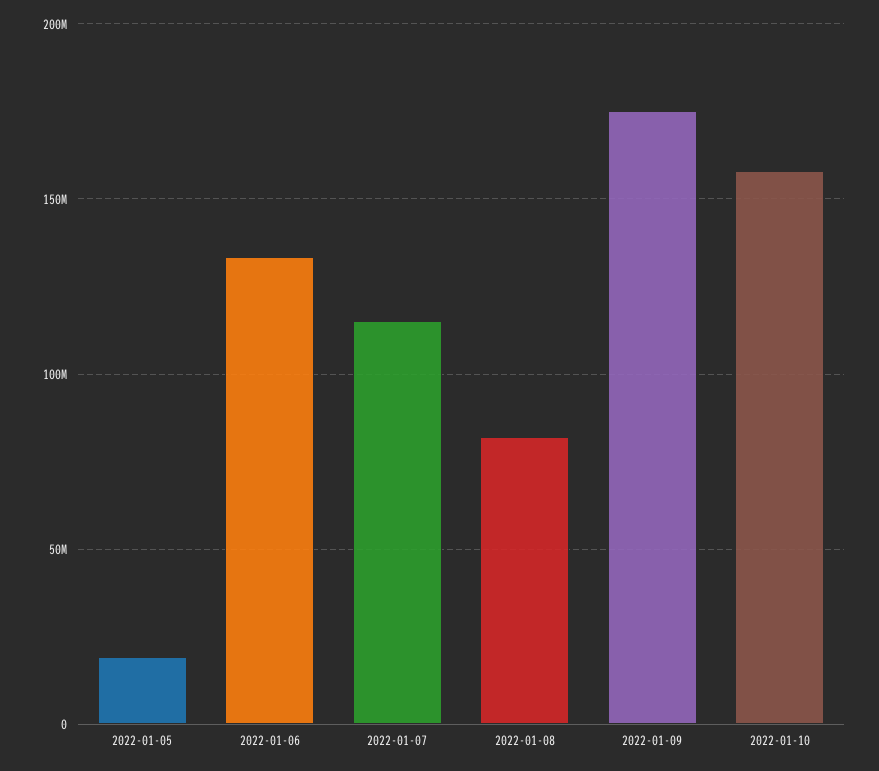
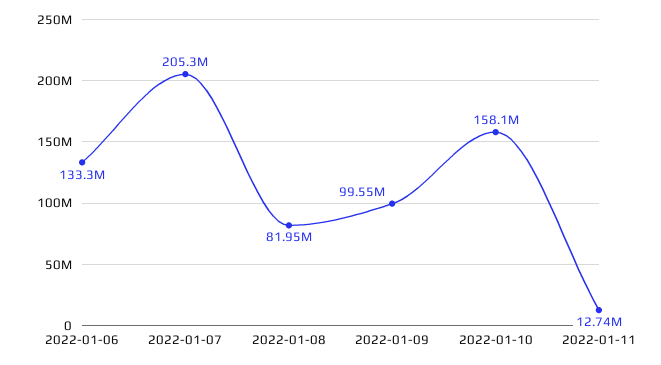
2022-01-05: 20000000 -> none
2022-01-07: 115000000 -> 205300000
2022-01-09: 175000000 -> 99550000
2022-01-11: none -> 12740000

